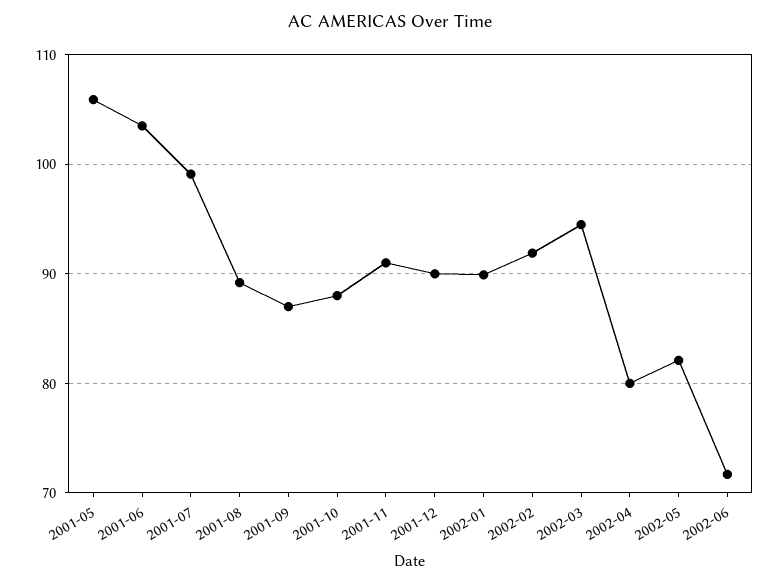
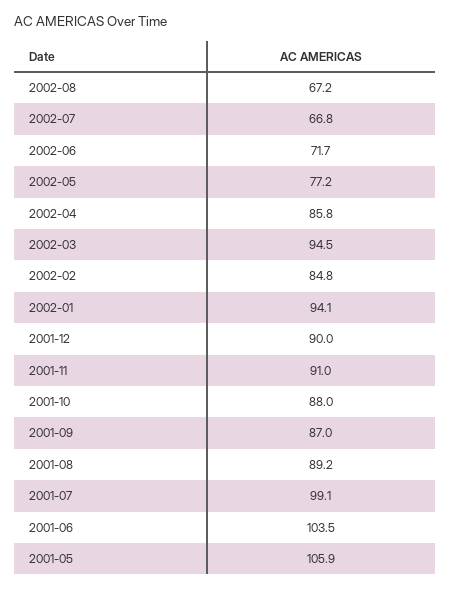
2002-01: 90 -> 94.1
2002-02: 92 -> 84.8
2002-04: 80 -> 85.8
2002-05: 82 -> 77.2
2002-08: none -> 67.2
2002-07: none -> 66.8

